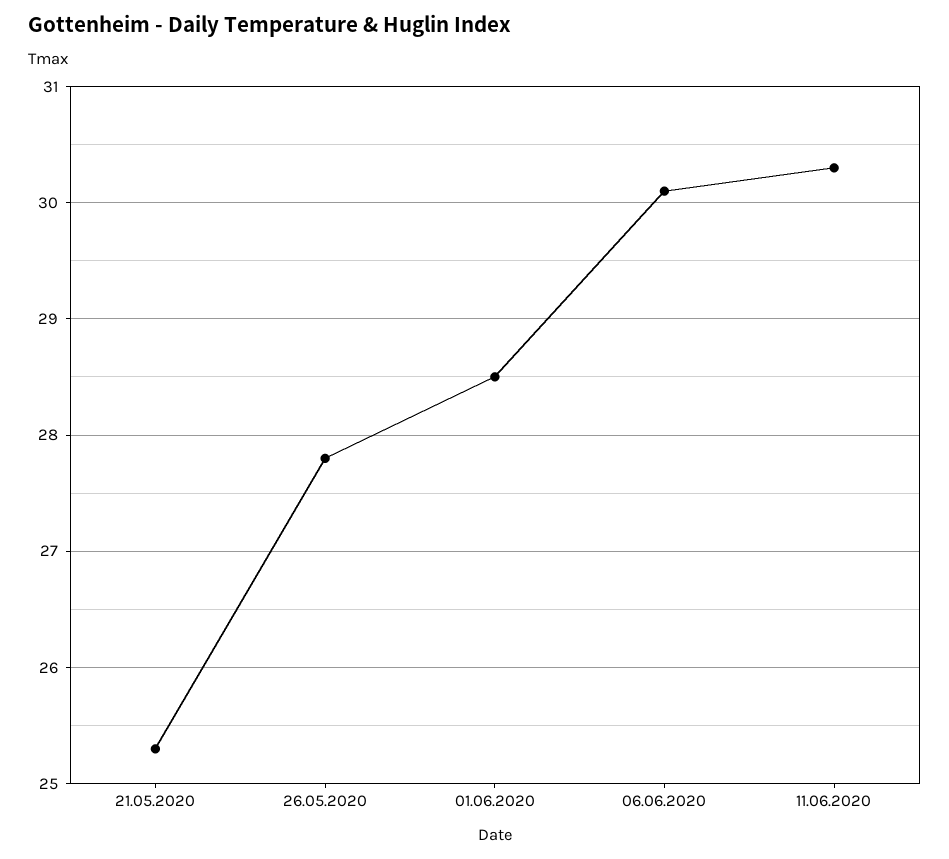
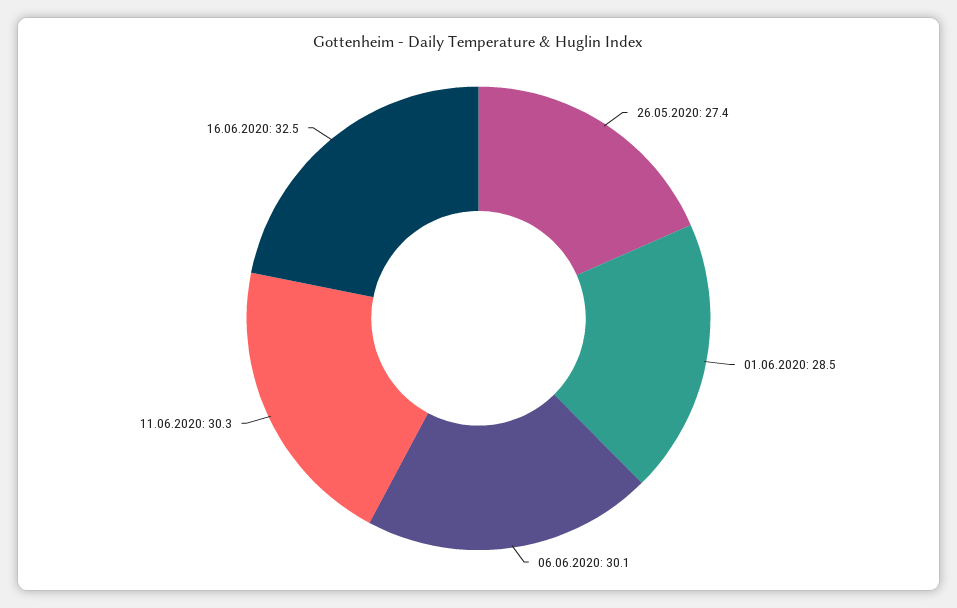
21.05.2020: 25.3 -> none
26.05.2020: 27.8 -> 27.4
16.06.2020: none -> 32.5

